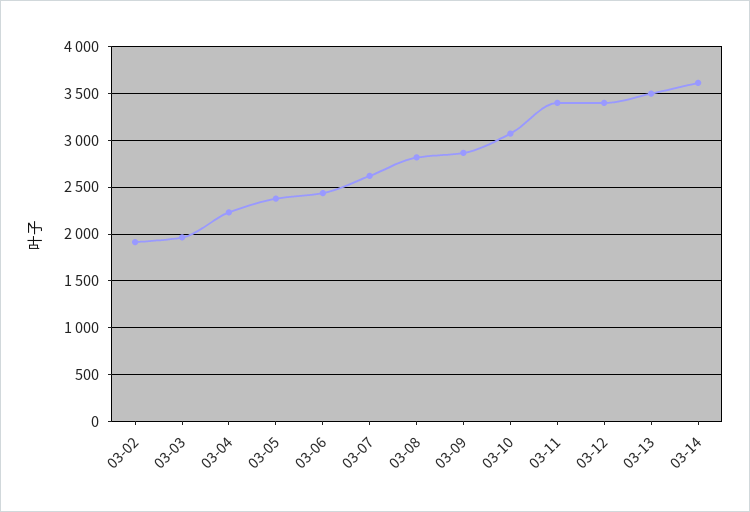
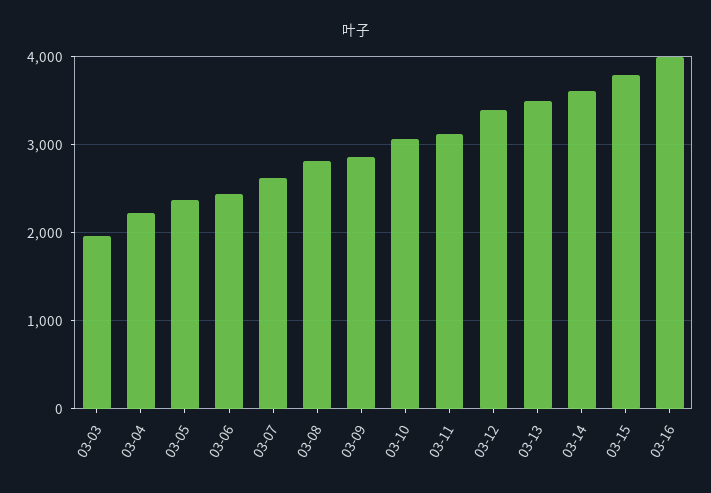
03-02: 1900 -> none
03-11: 3400 -> 3100
03-15: none -> 3800
03-16: none -> 4000

